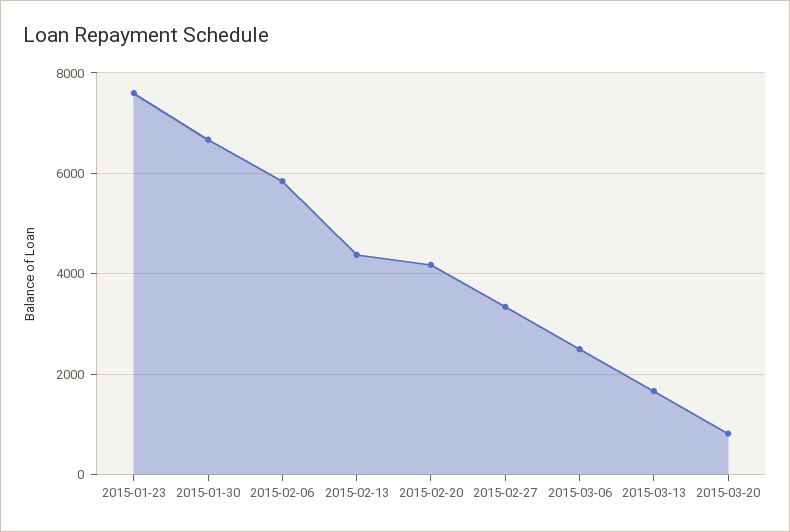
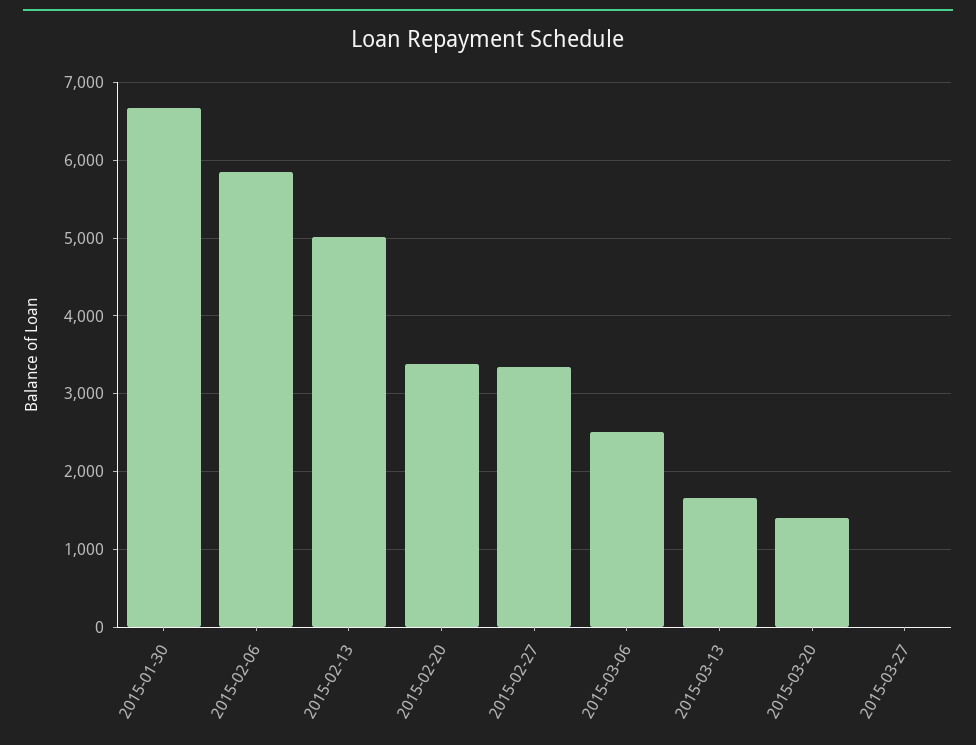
2015-01-23: 7600 -> none
2015-02-13: 4400 -> 5000
2015-02-20: 4200 -> 3400
2015-03-20: 800 -> 1400
2015-03-27: none -> 0

